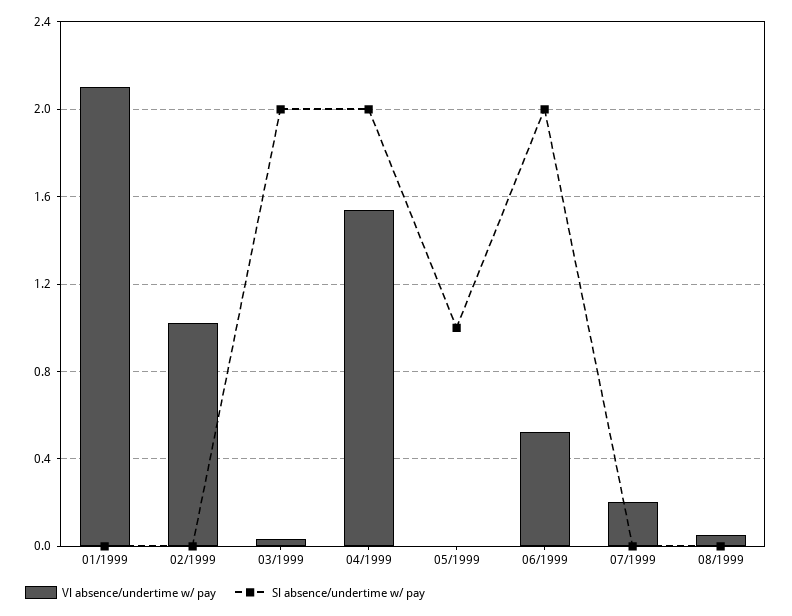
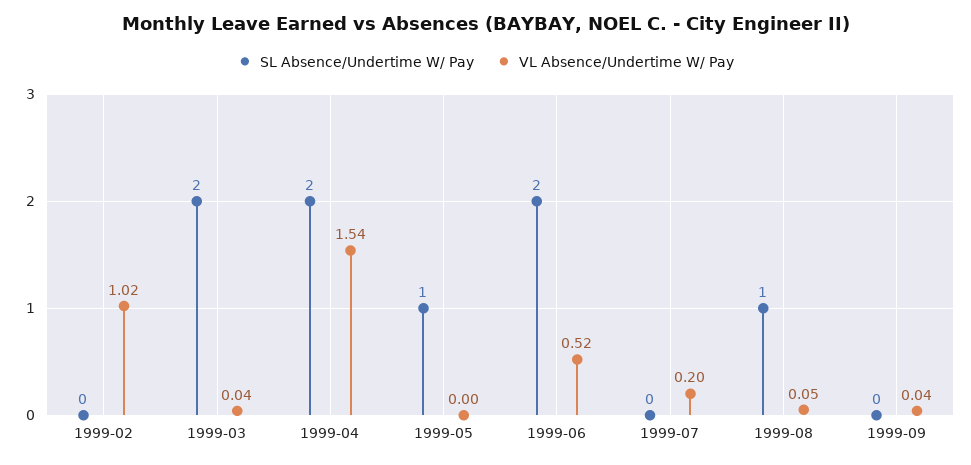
Vl absence/undertime w/ pay, 01/1999: 2.1 -> none
Sl absence/undertime w/ pay, 01/1999: 0 -> none
Sl absence/undertime w/ pay, 08/1999: 0 -> 1
Sl absence/undertime w/ pay, 1999-09: none -> 0
Vl absence/undertime w/ pay, 1999-09: none -> 0.04

